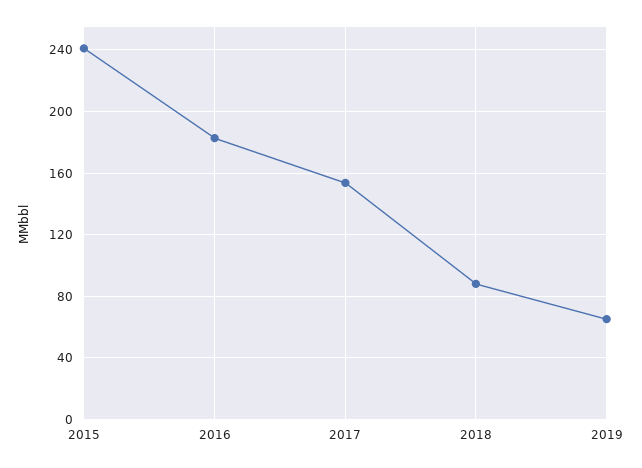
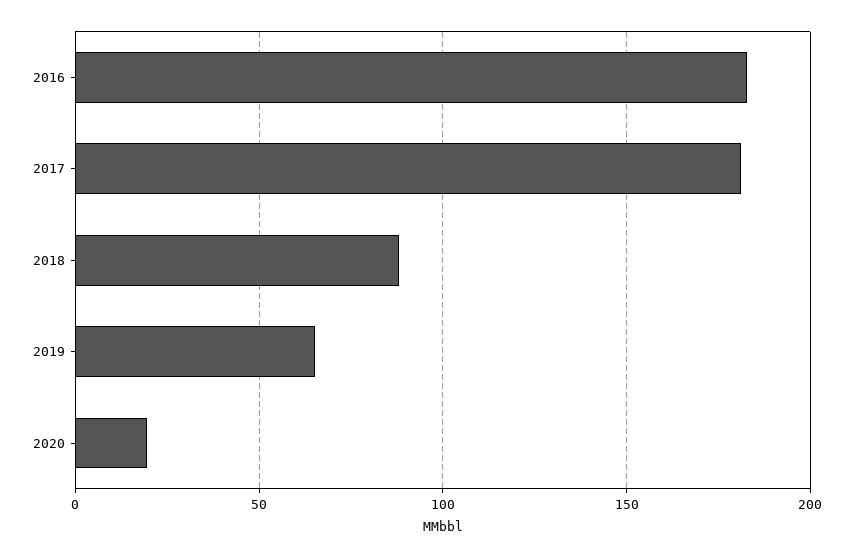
2015: 240 -> none
2017: 155 -> 180
2020: none -> 20

